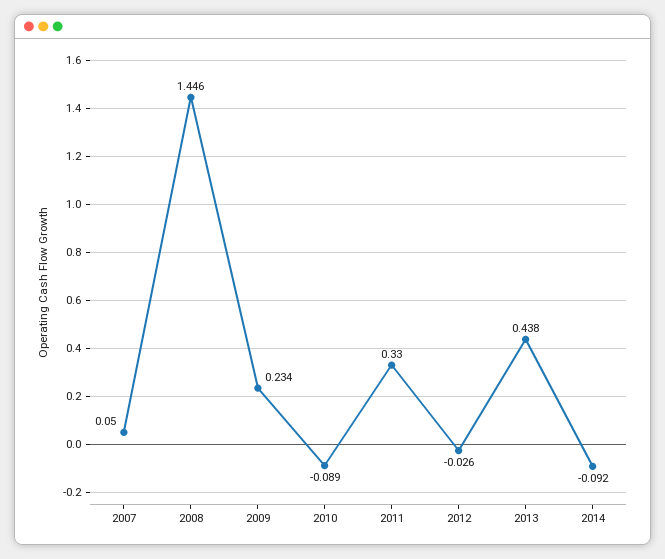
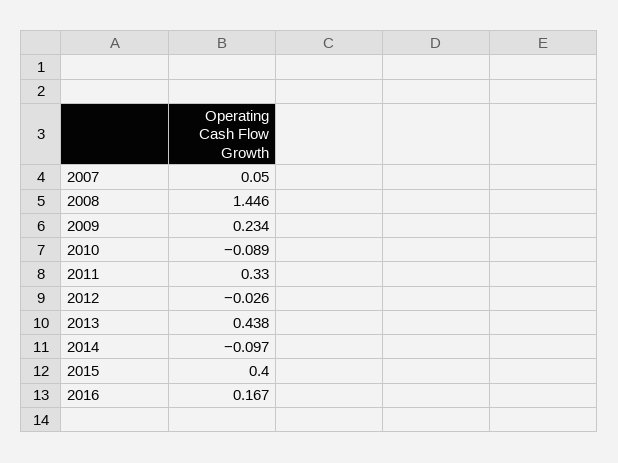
2014: -0.092 -> -0.097
2015: none -> 0.4
2016: none -> 0.167

